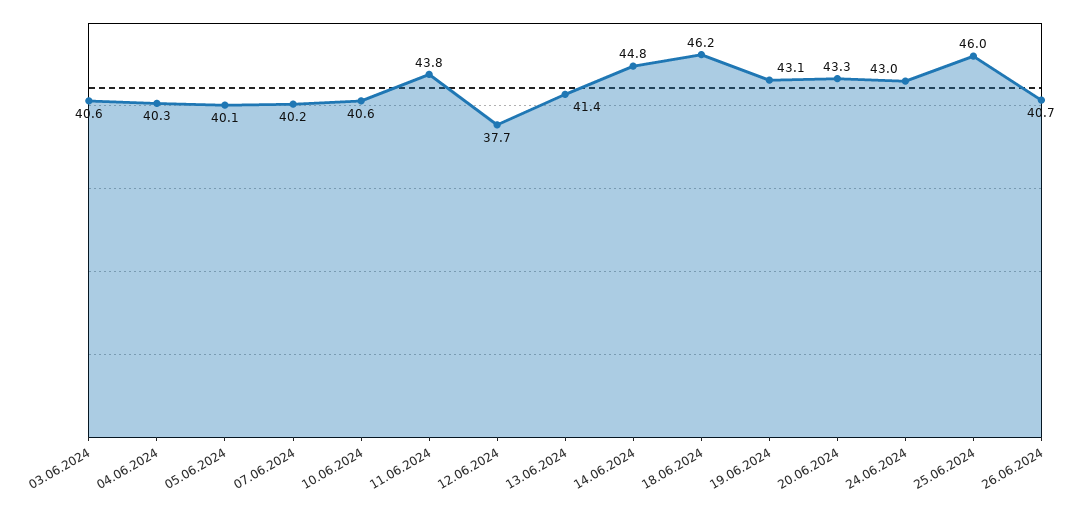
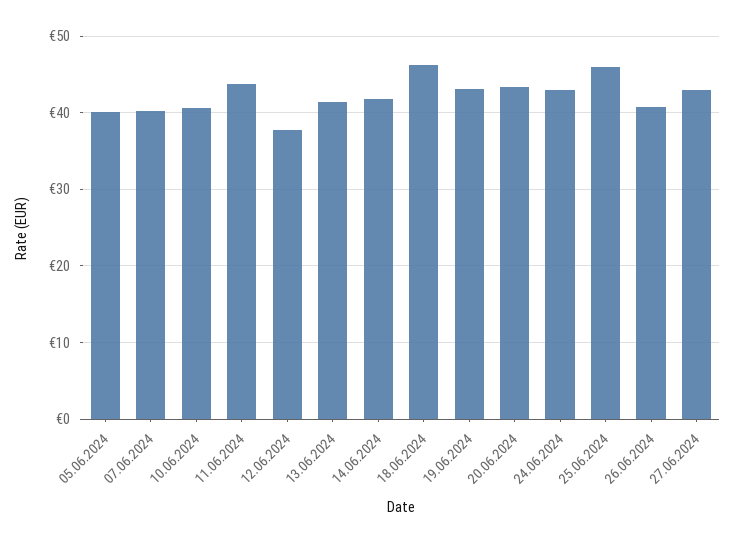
03.06.2024: 40.6 -> none
04.06.2024: 40.3 -> none
14.06.2024: 44.8 -> 42
27.06.2024: none -> 43

